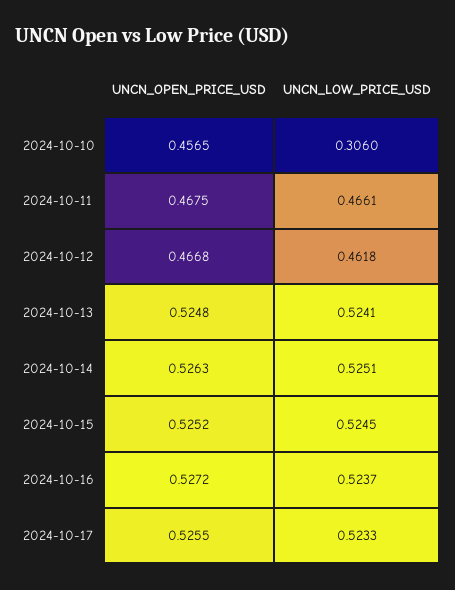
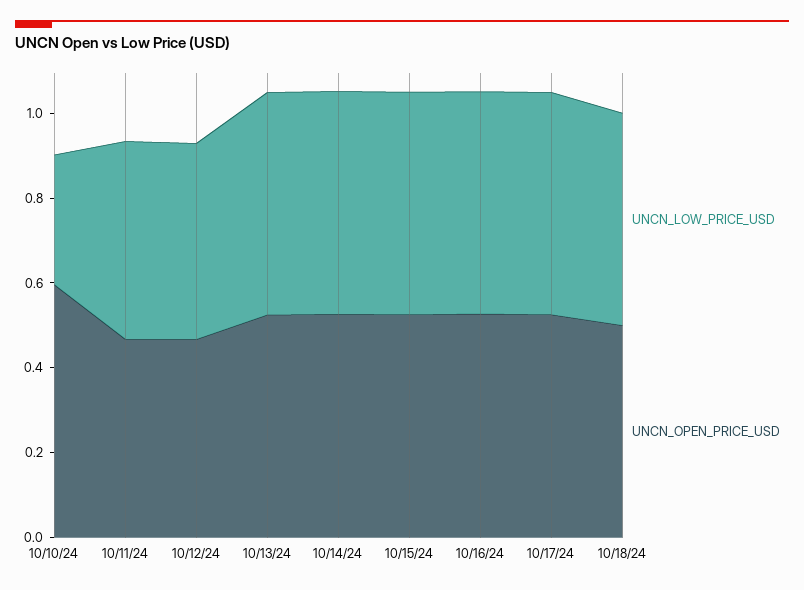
UNCN_OPEN_PRICE_USD, 2024-10-10: 0.4565 -> 0.6
UNCN_LOW_PRICE_USD, 10/18/24: none -> 0.5
UNCN_OPEN_PRICE_USD, 10/18/24: none -> 0.5

